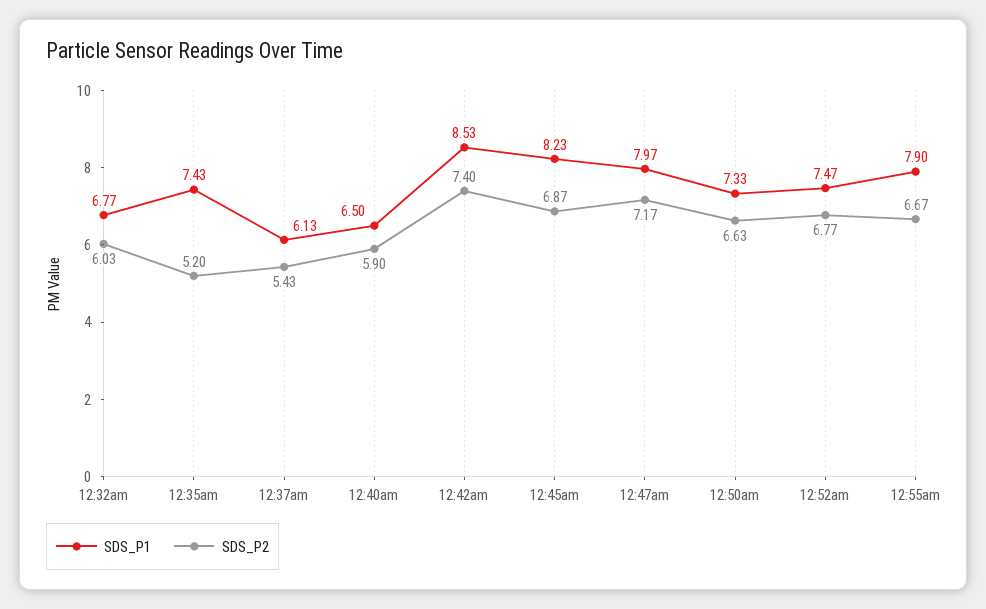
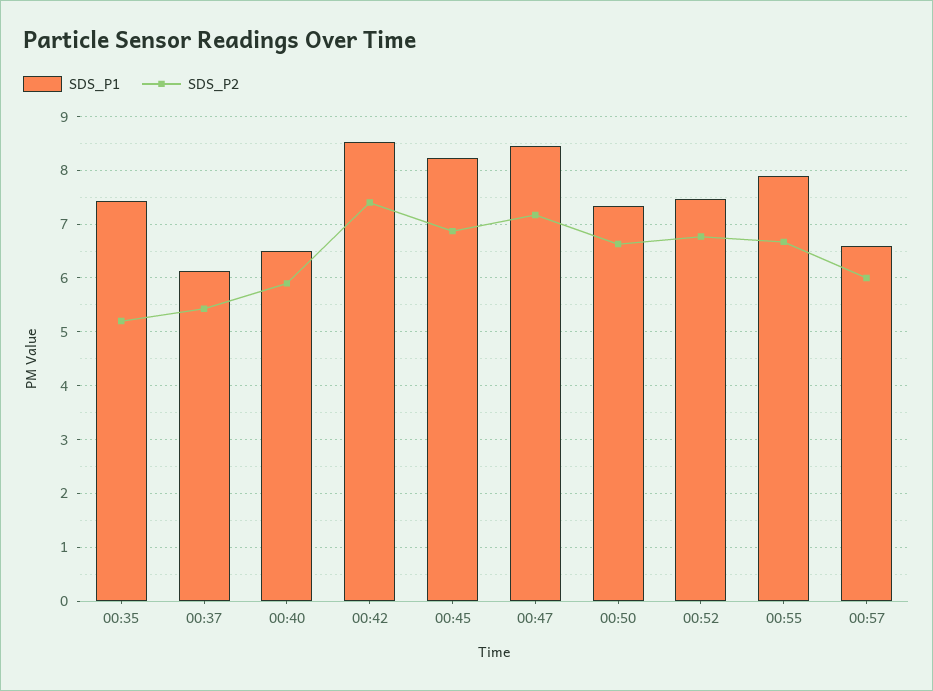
SDS_P1, 12:32am: 6.77 -> none
SDS_P2, 12:32am: 6.03 -> none
SDS_P1, 12:47am: 7.97 -> 8.4
SDS_P1, 00:57: none -> 6.6
SDS_P2, 00:57: none -> 6

